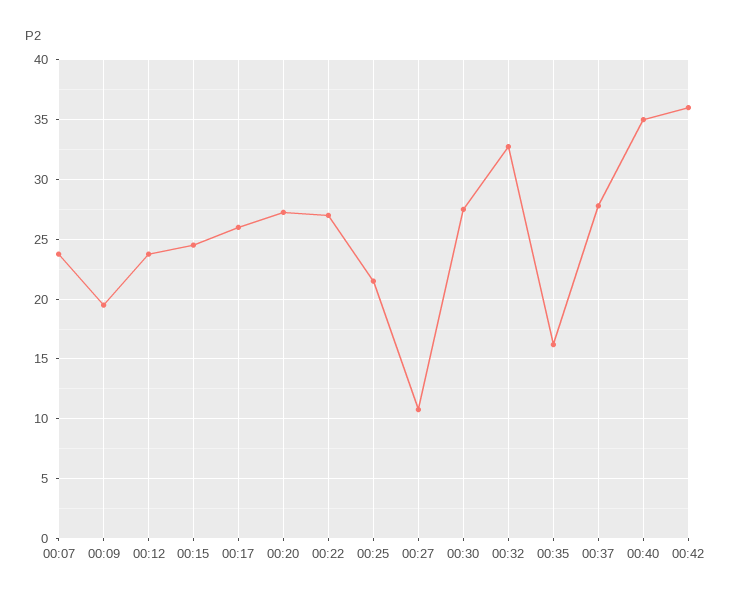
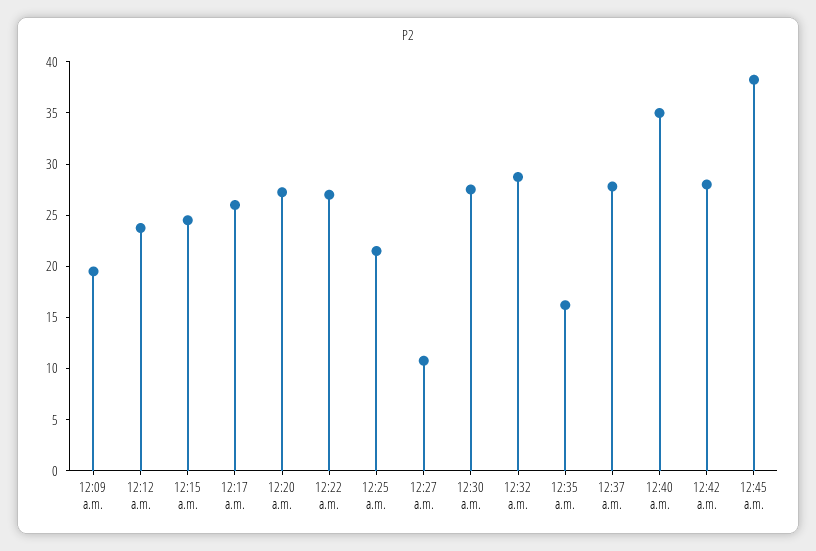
00:07: 24 -> none
00:32: 33 -> 29
00:42: 36 -> 28
12:45 a.m.: none -> 38

